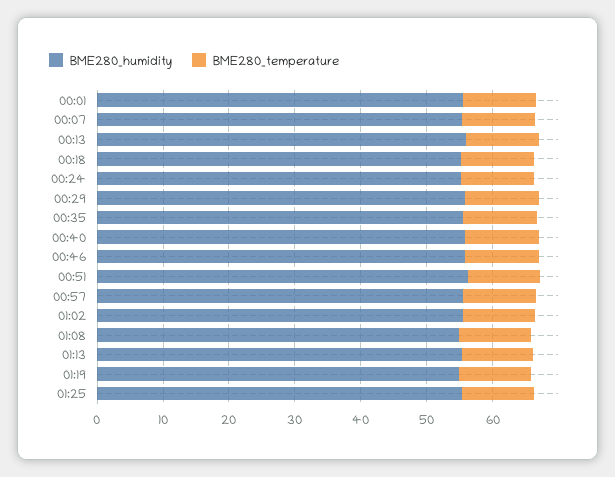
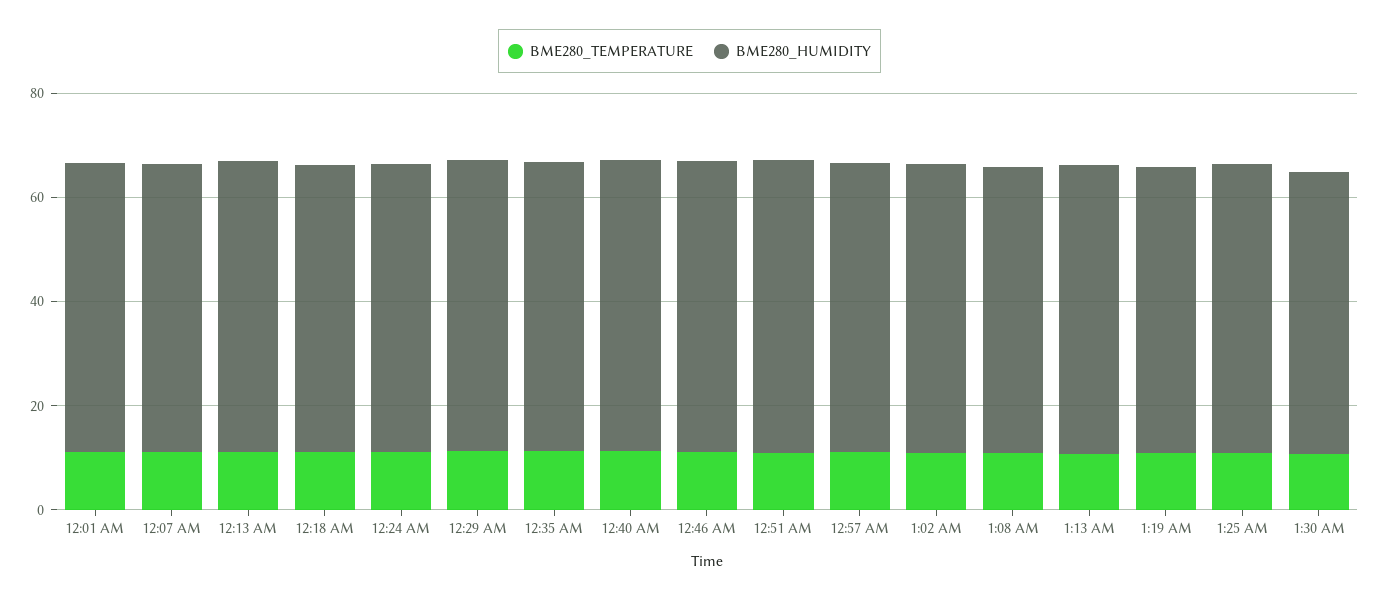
BME280_temperature, 1:30 AM: none -> 10
BME280_humidity, 1:30 AM: none -> 55

